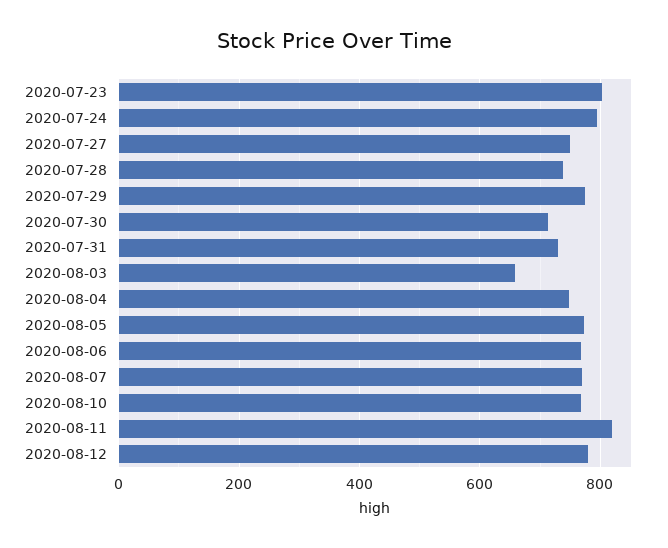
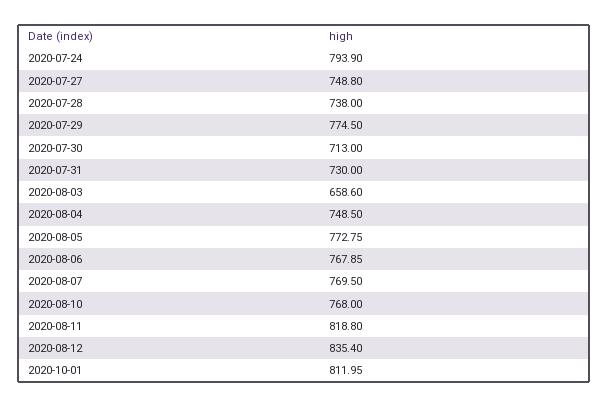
2020-07-23: 800 -> none
2020-08-12: 780 -> 835.4
2020-10-01: none -> 811.95

